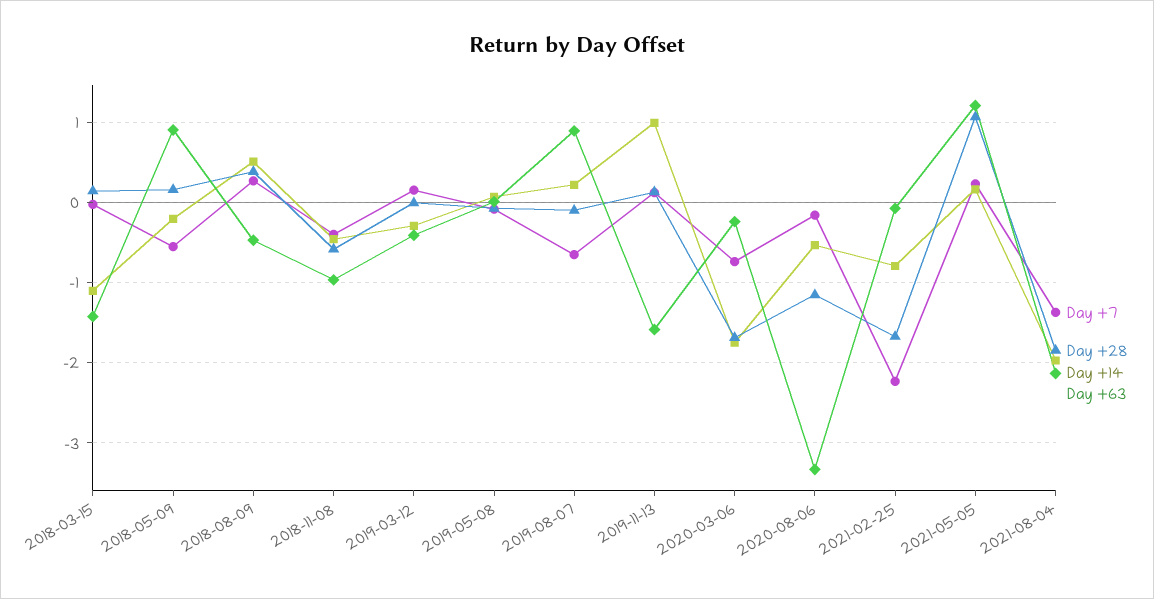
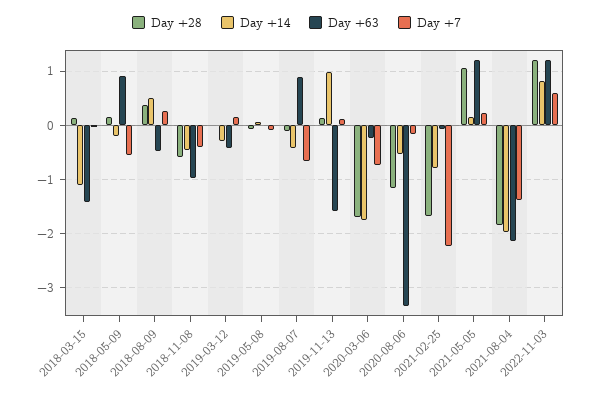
Day +14, 2019-08-07: 0.2 -> -0.4
Day +28, 2022-11-03: none -> 1.2
Day +14, 2022-11-03: none -> 0.8
Day +63, 2022-11-03: none -> 1.2
Day +7, 2022-11-03: none -> 0.6

